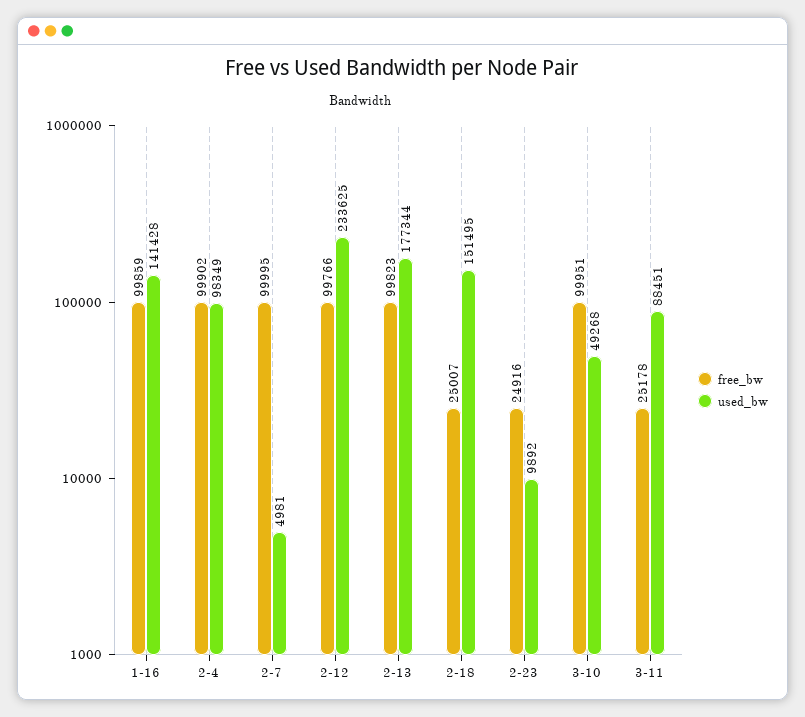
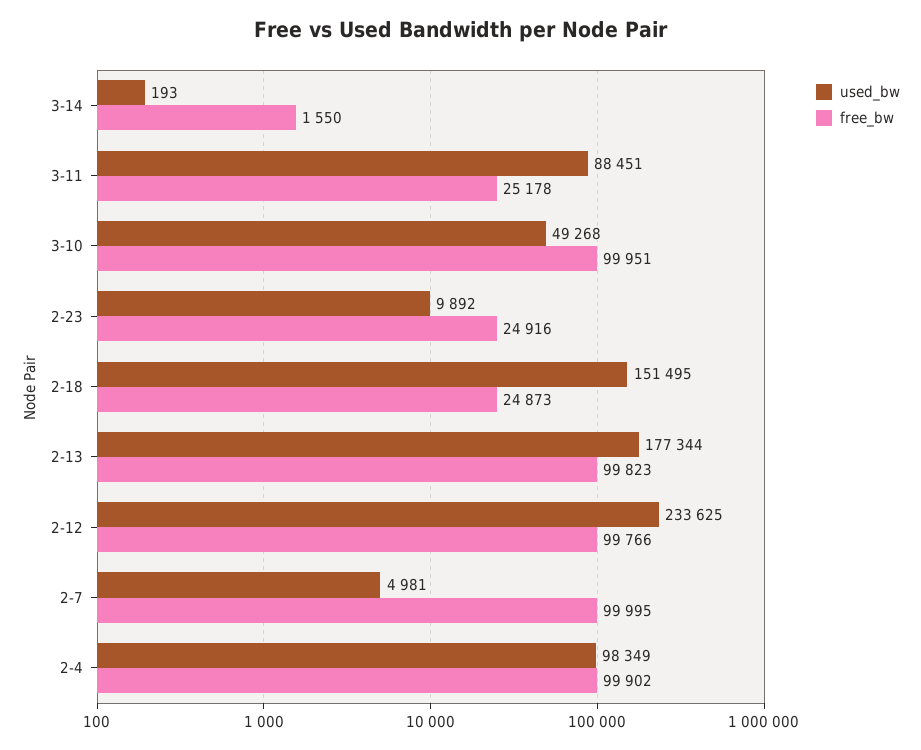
free_bw, 1-16: 99859 -> none
used_bw, 1-16: 141428 -> none
free_bw, 2-18: 25007 -> 24873
used_bw, 3-14: none -> 193
free_bw, 3-14: none -> 1550

